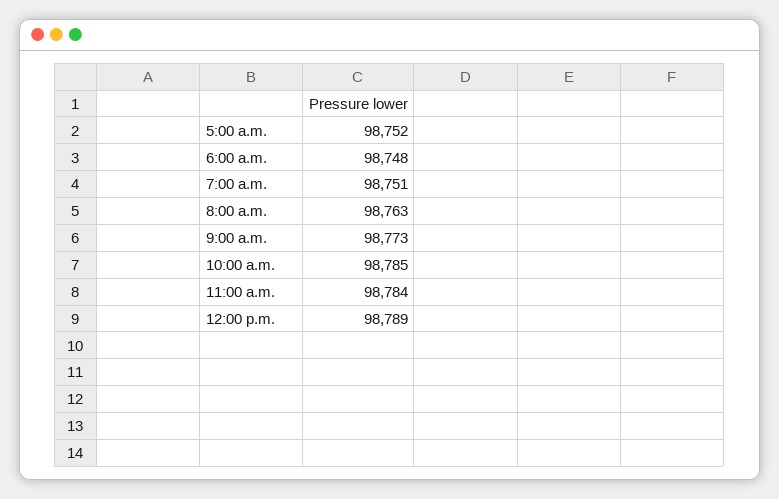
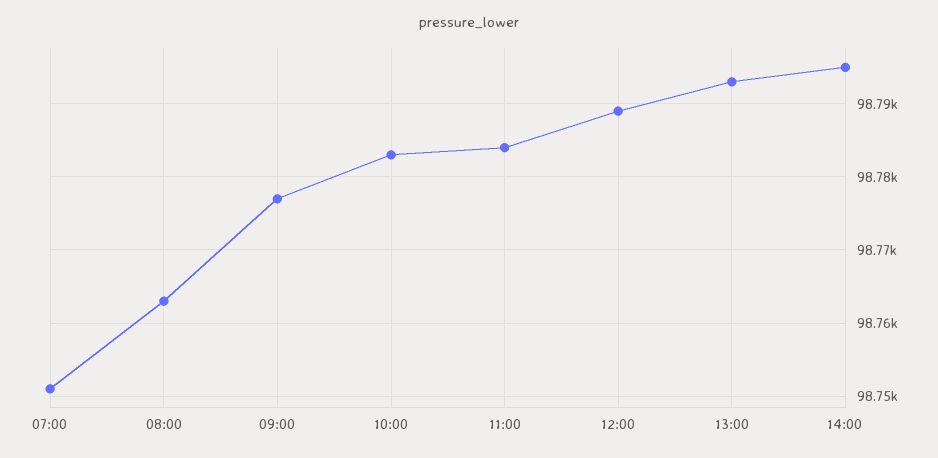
5:00 a.m.: 98752 -> none
6:00 a.m.: 98748 -> none
9:00 a.m.: 98773 -> 98777
10:00 a.m.: 98785 -> 98783
13:00: none -> 98793
14:00: none -> 98795

